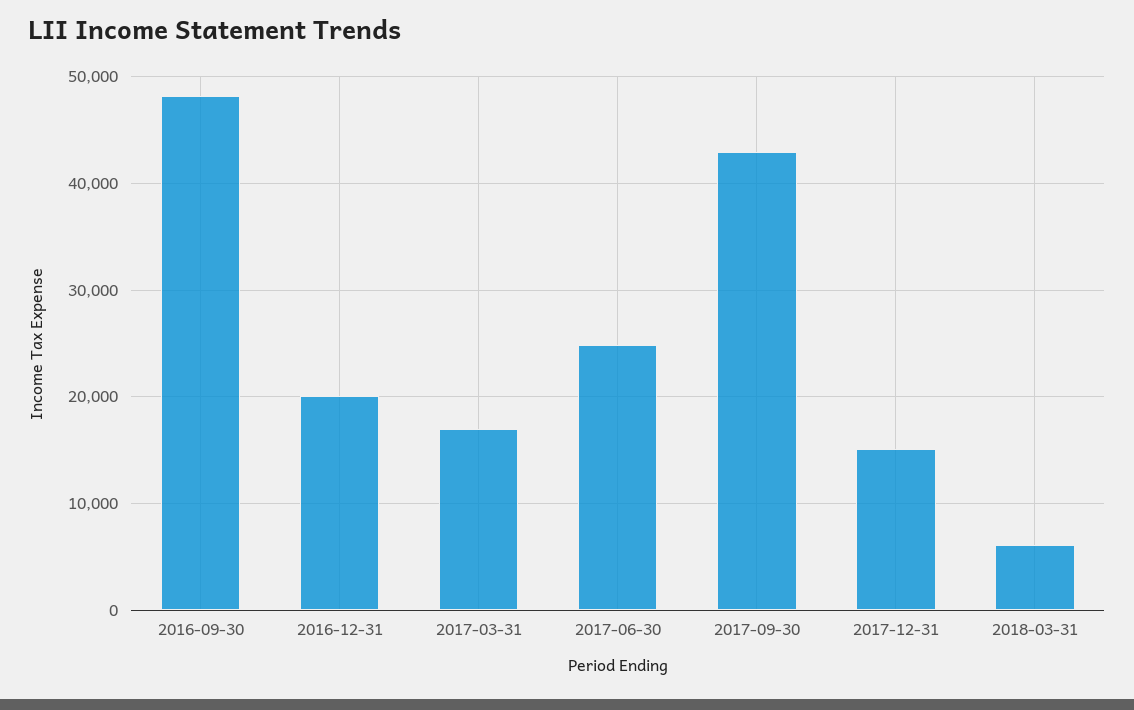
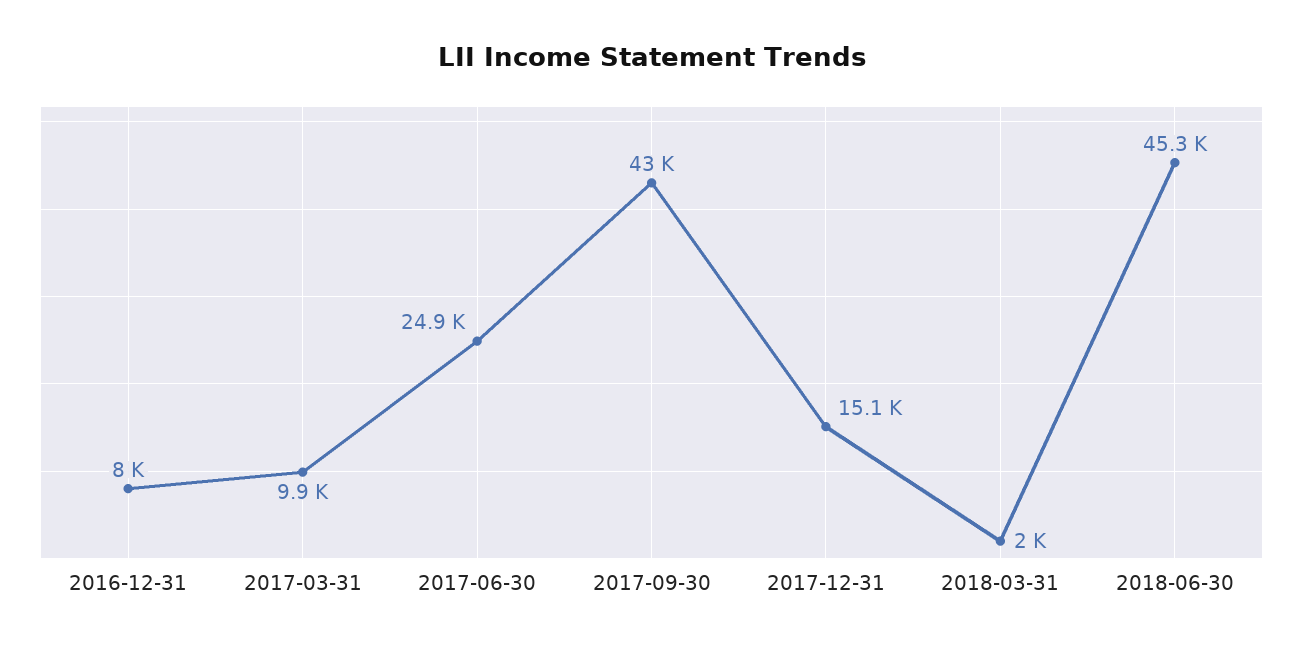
2016-09-30: 48000 -> none
2016-12-31: 20000 -> 8000
2017-03-31: 17000 -> 9900
2018-03-31: 6000 -> 2000
2018-06-30: none -> 45300

